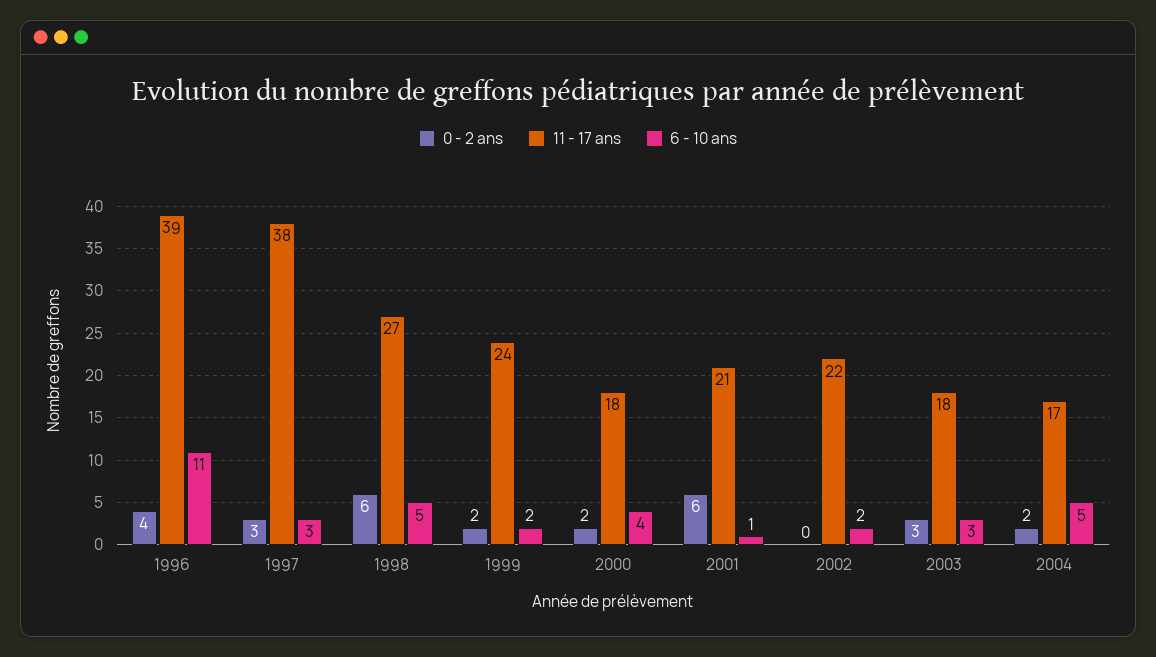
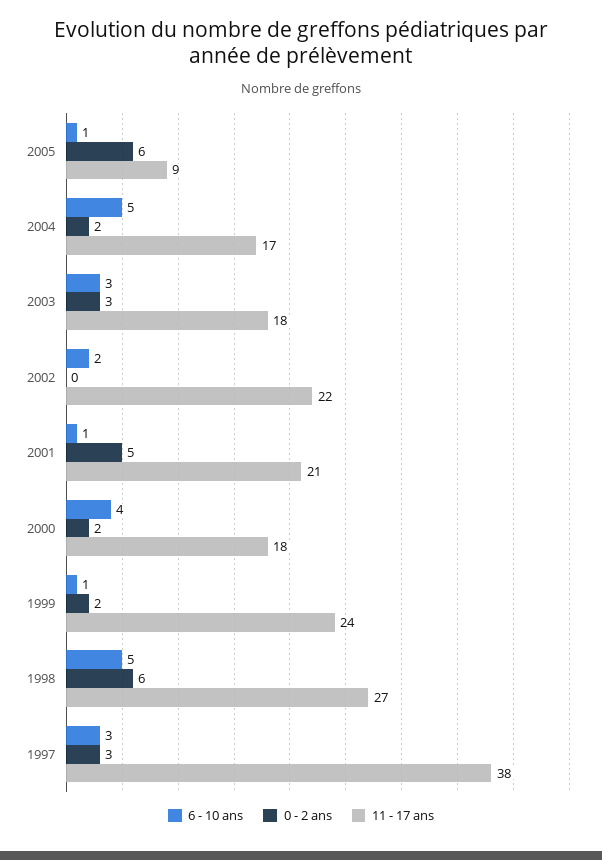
0 - 2 ans, 1996: 4 -> none
11 - 17 ans, 1996: 39 -> none
6 - 10 ans, 1996: 11 -> none
6 - 10 ans, 1999: 2 -> 1
0 - 2 ans, 2001: 6 -> 5
6 - 10 ans, 2005: none -> 1
0 - 2 ans, 2005: none -> 6
11 - 17 ans, 2005: none -> 9

